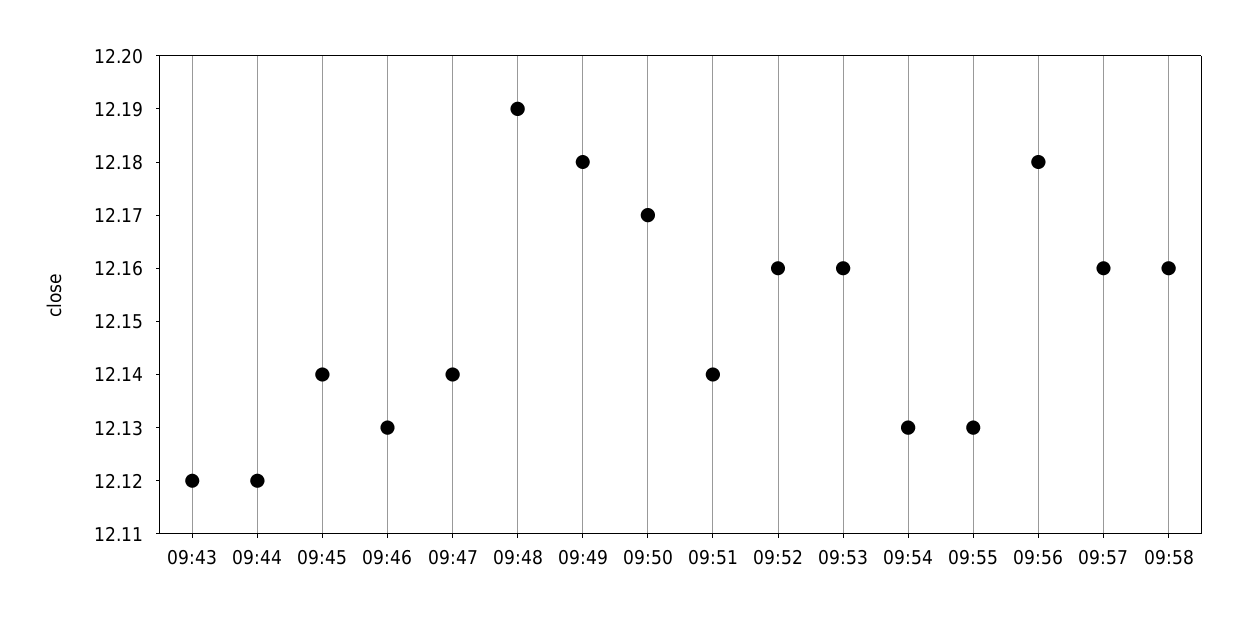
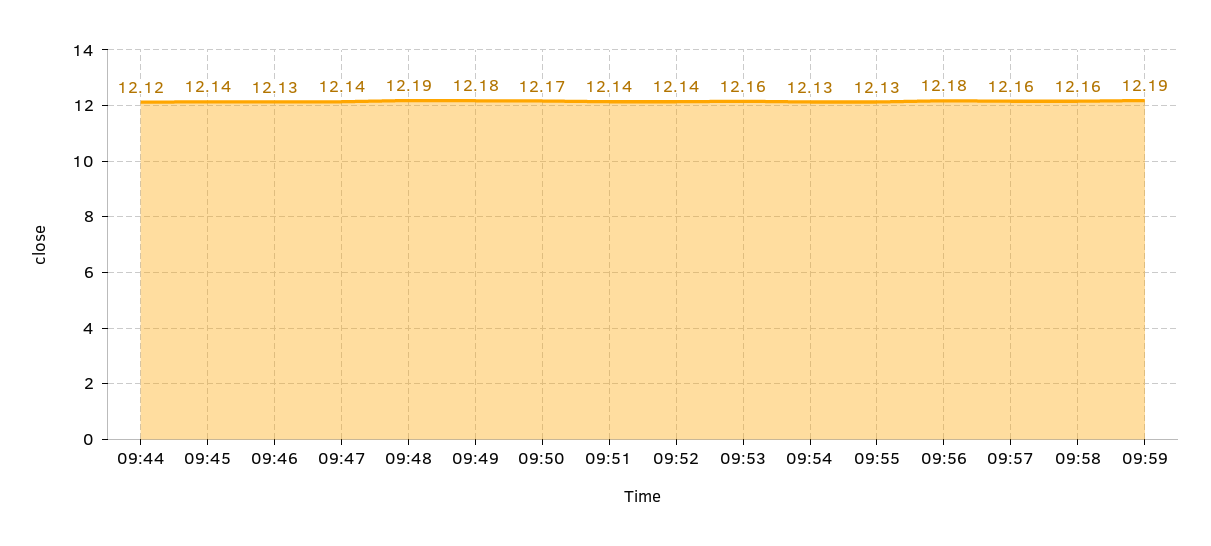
09:43: 12.12 -> none
09:52: 12.16 -> 12.14
09:59: none -> 12.19

